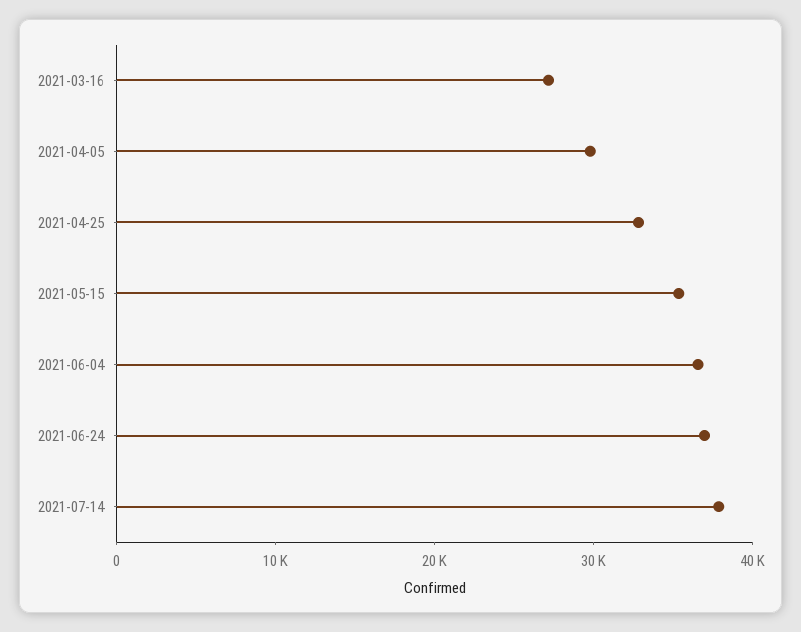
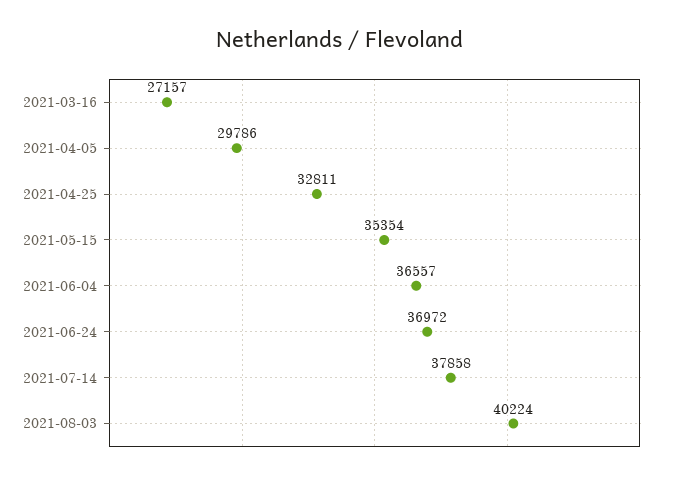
2021-08-03: none -> 40224

